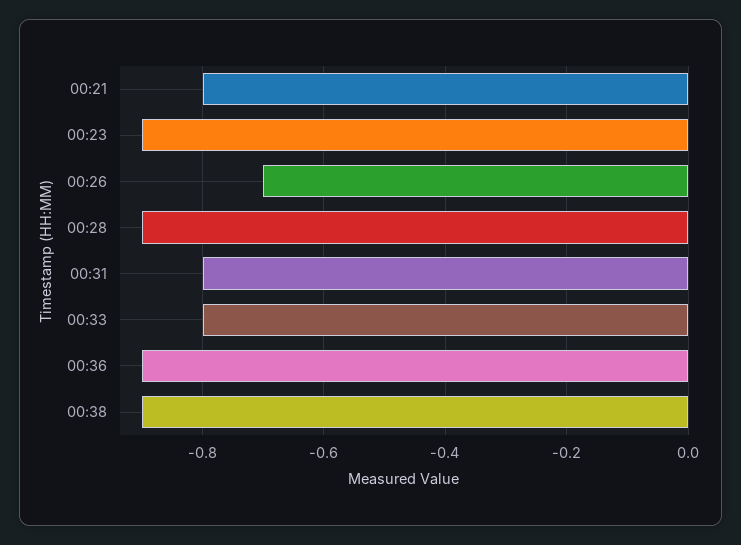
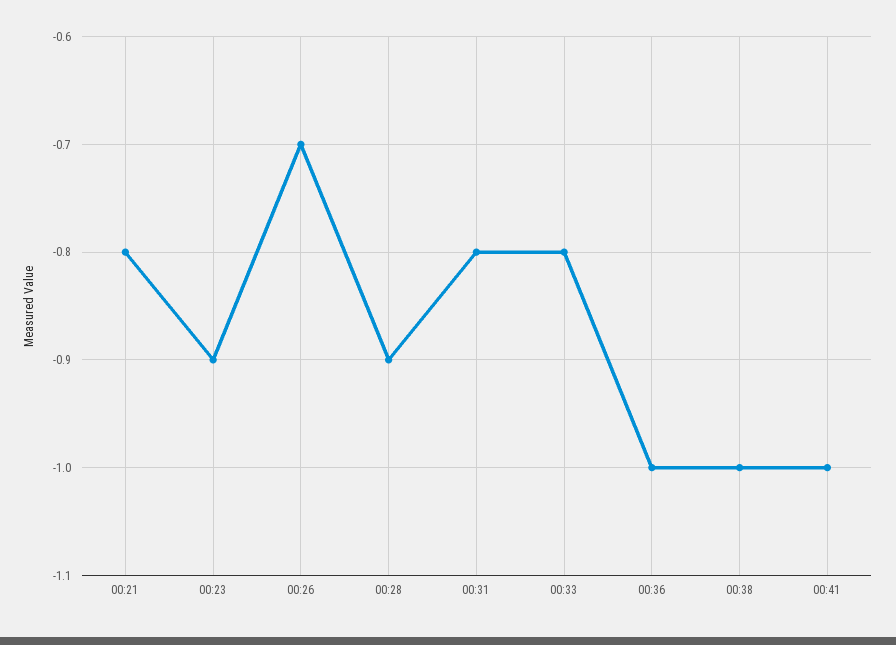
00:36: -0.9 -> -1
00:38: -0.9 -> -1
00:41: none -> -1

